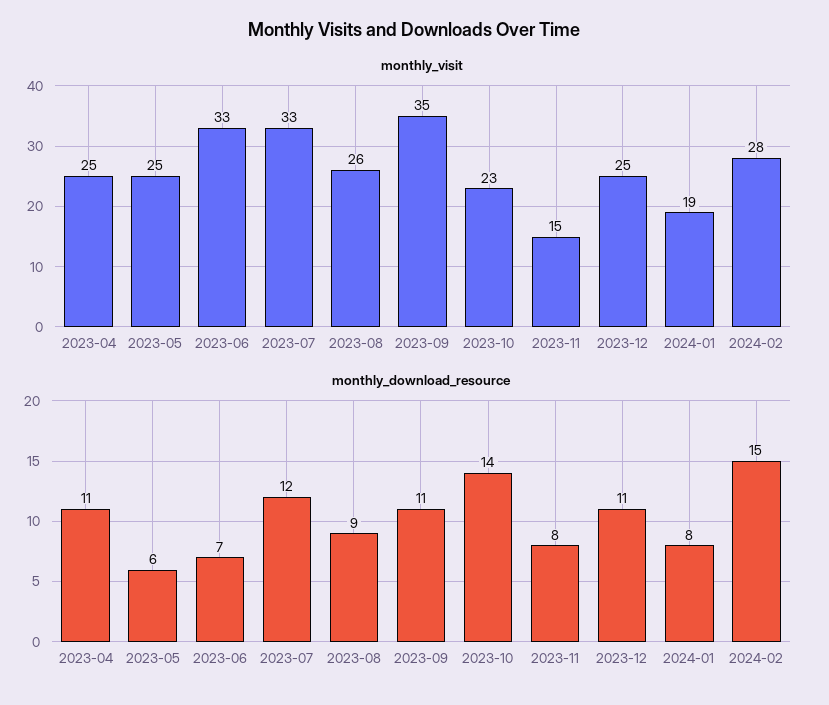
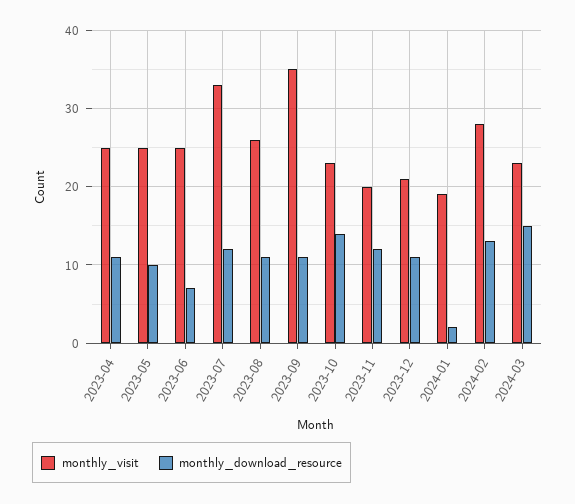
monthly_visit, 2023-06: 33 -> 25
monthly_visit, 2023-11: 15 -> 20
monthly_visit, 2023-12: 25 -> 21
monthly_download_resource, 2023-05: 6 -> 10
monthly_download_resource, 2023-08: 9 -> 11
monthly_download_resource, 2023-11: 8 -> 12
monthly_download_resource, 2024-01: 8 -> 2
monthly_download_resource, 2024-02: 15 -> 13
monthly_visit, 2024-03: none -> 23
monthly_download_resource, 2024-03: none -> 15

